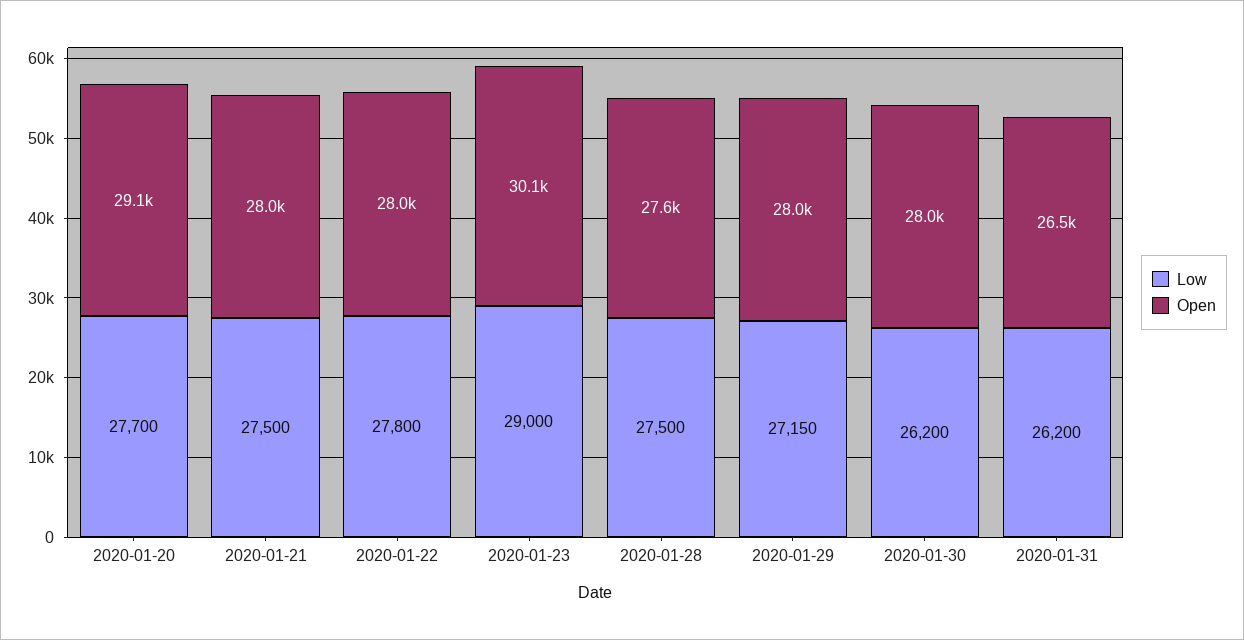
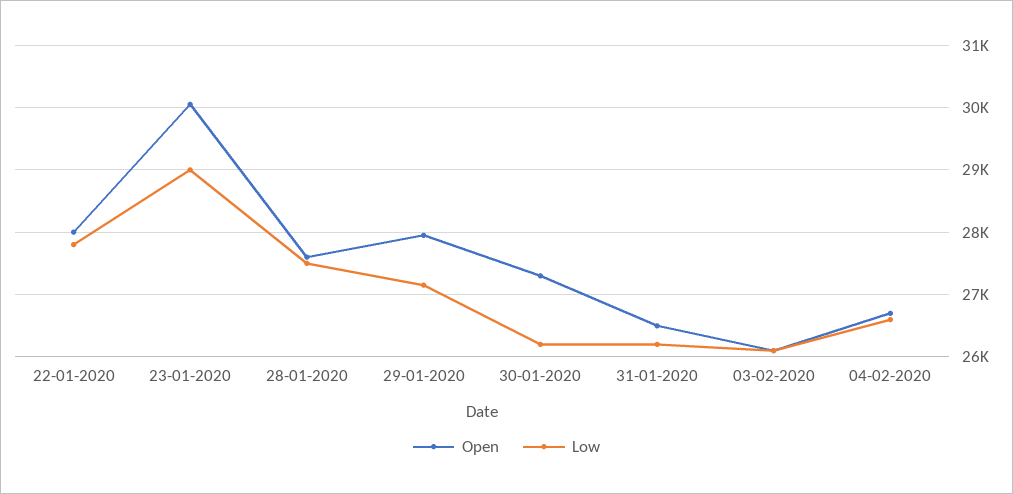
Low, 2020-01-20: 27700 -> none
Open, 2020-01-20: 29100 -> none
Low, 2020-01-21: 27500 -> none
Open, 2020-01-21: 28000 -> none
Open, 2020-01-30: 28000 -> 27300
Open, 03-02-2020: none -> 26100
Low, 03-02-2020: none -> 26100
Open, 04-02-2020: none -> 26700
Low, 04-02-2020: none -> 26600

